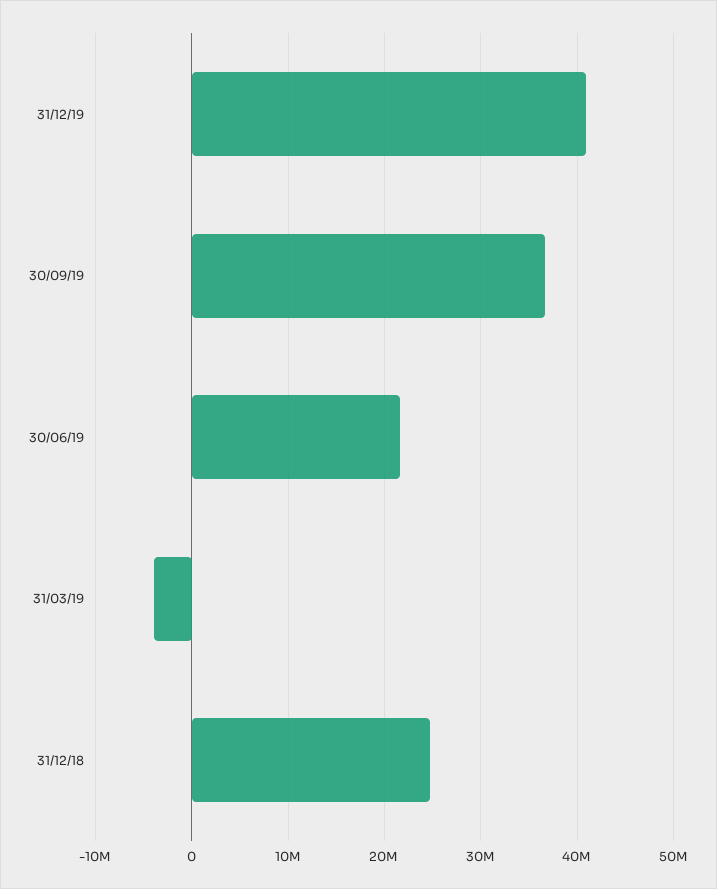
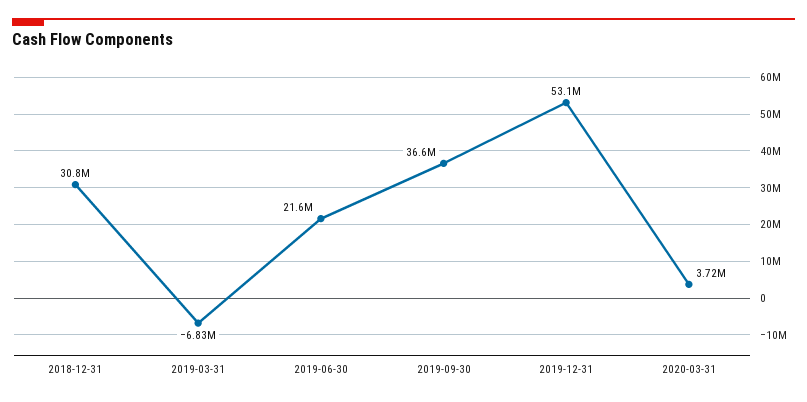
31/12/19: 41000000 -> 53100000
31/03/19: -4000000 -> -6830000
31/12/18: 25000000 -> 30800000
2020-03-31: none -> 3720000

